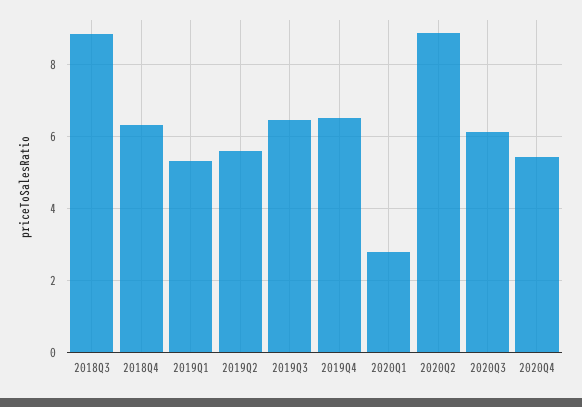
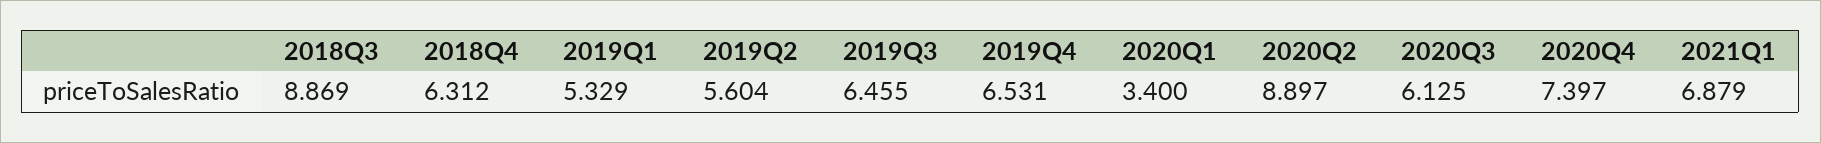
2020Q1: 2.8 -> 3.4
2020Q4: 5.4 -> 7.397
2021Q1: none -> 6.879

